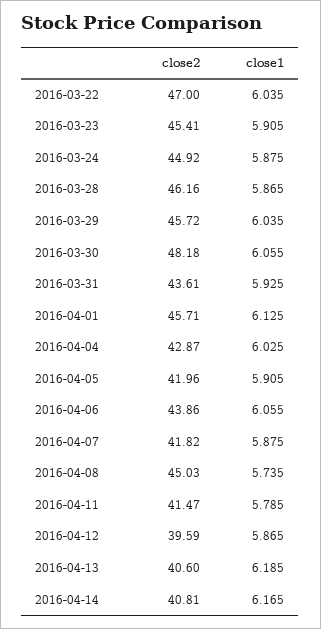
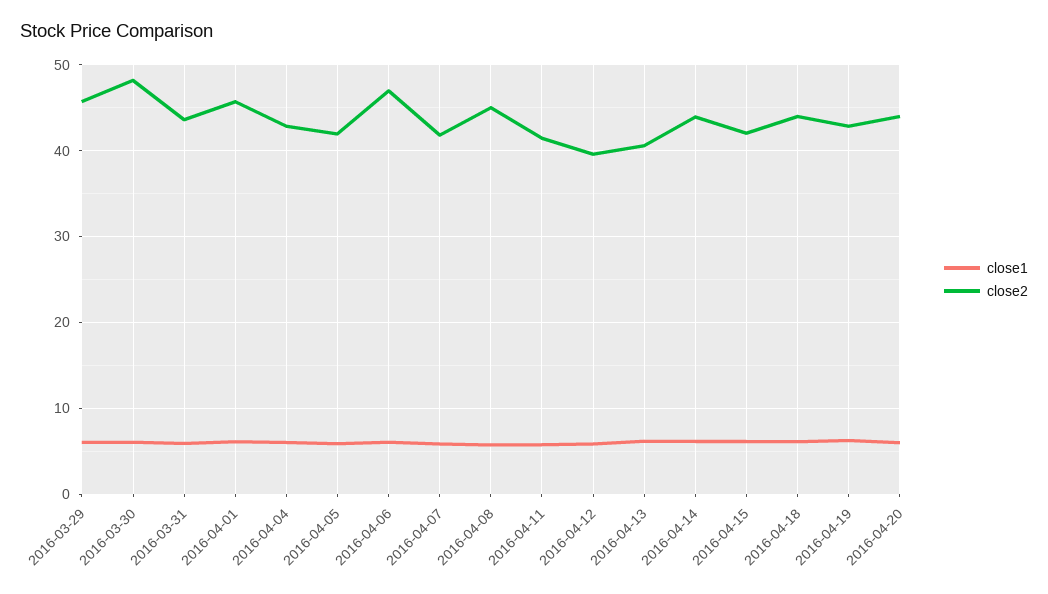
close2, 2016-03-22: 47 -> none
close1, 2016-03-22: 6.035 -> none
close2, 2016-03-23: 45.41 -> none
close1, 2016-03-23: 5.905 -> none
close2, 2016-03-24: 44.92 -> none
close1, 2016-03-24: 5.875 -> none
close2, 2016-03-28: 46.16 -> none
close1, 2016-03-28: 5.865 -> none
close2, 2016-04-06: 43.86 -> 47
close2, 2016-04-14: 40.81 -> 44
close1, 2016-04-15: none -> 6
close2, 2016-04-15: none -> 42
close1, 2016-04-18: none -> 6
close2, 2016-04-18: none -> 44
close1, 2016-04-19: none -> 6
close2, 2016-04-19: none -> 43
close1, 2016-04-20: none -> 6
close2, 2016-04-20: none -> 44

